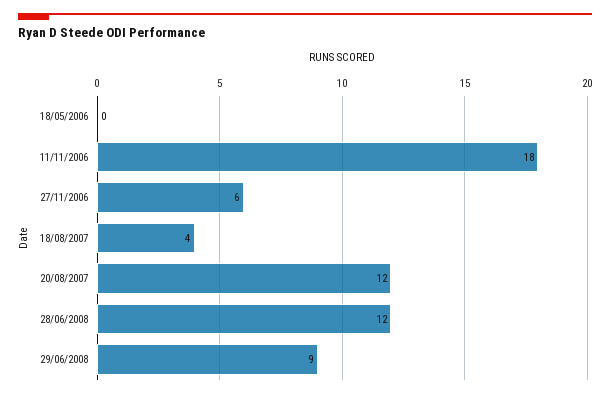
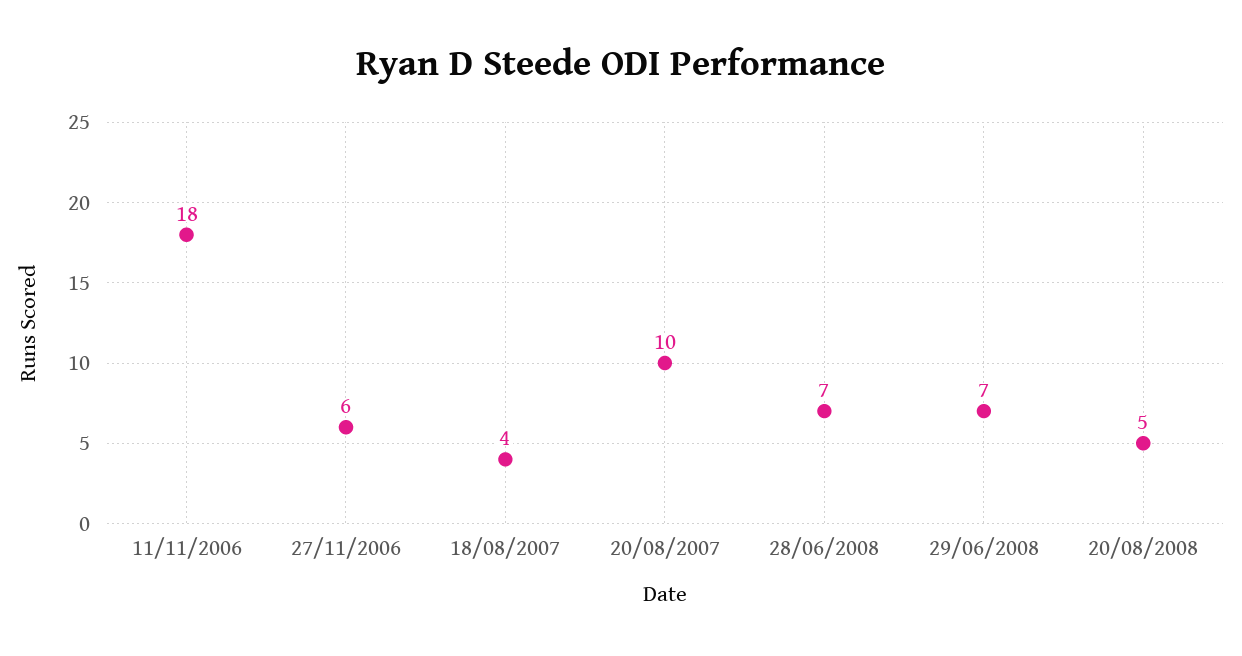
18/05/2006: 0 -> none
20/08/2007: 12 -> 10
28/06/2008: 12 -> 7
29/06/2008: 9 -> 7
20/08/2008: none -> 5

